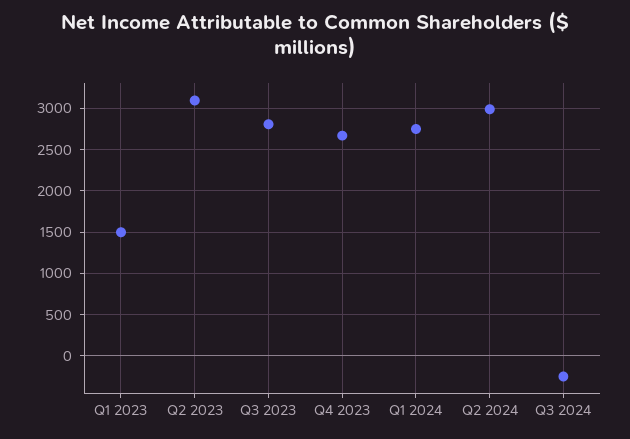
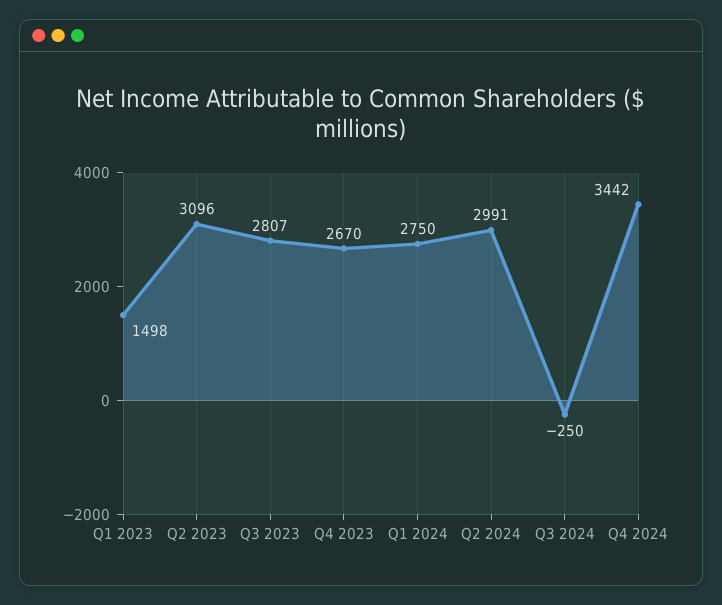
Q4 2024: none -> 3442

